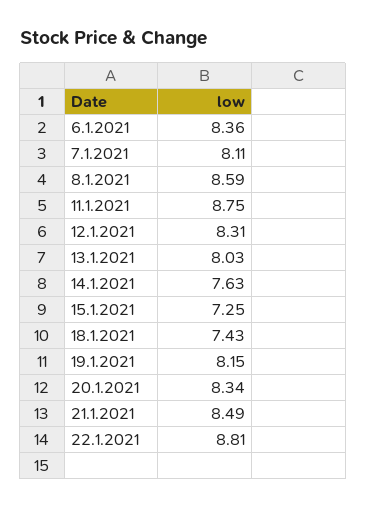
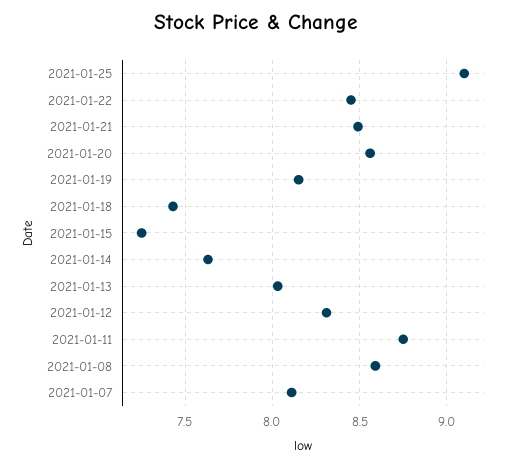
6.1.2021: 8.36 -> none
20.1.2021: 8.34 -> 8.55
22.1.2021: 8.81 -> 8.45
2021-01-25: none -> 9.1

